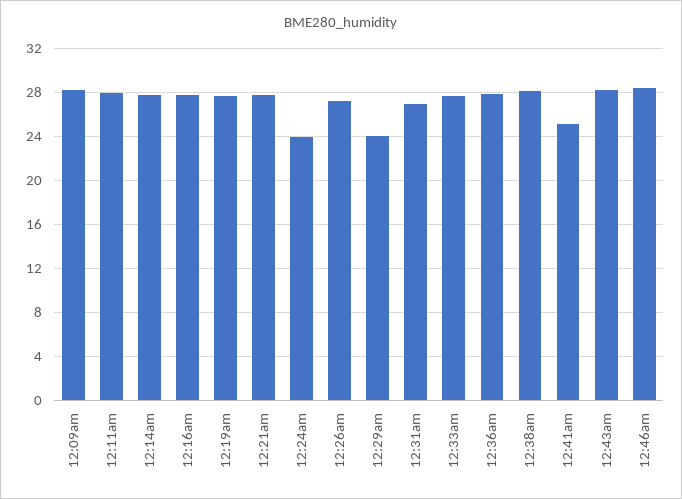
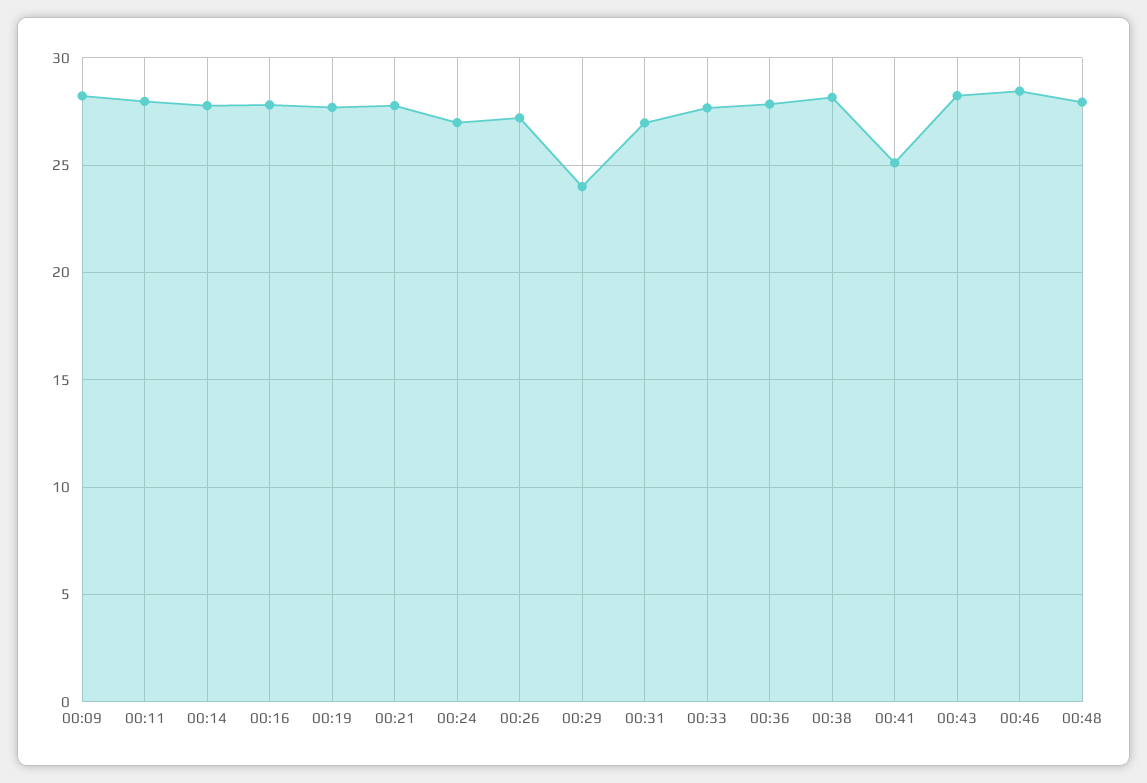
12:24am: 24 -> 27
00:48: none -> 28

